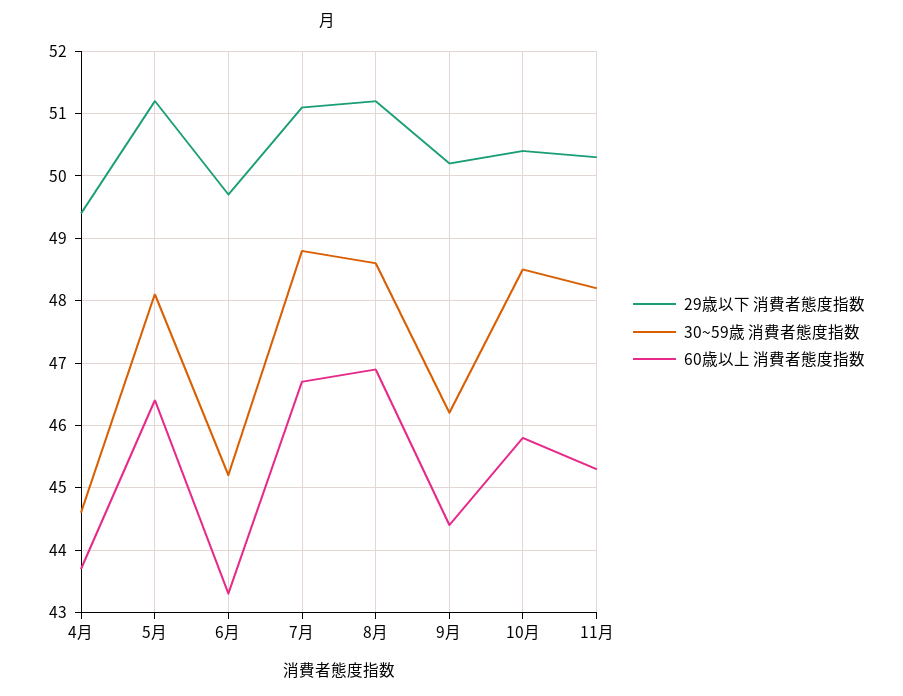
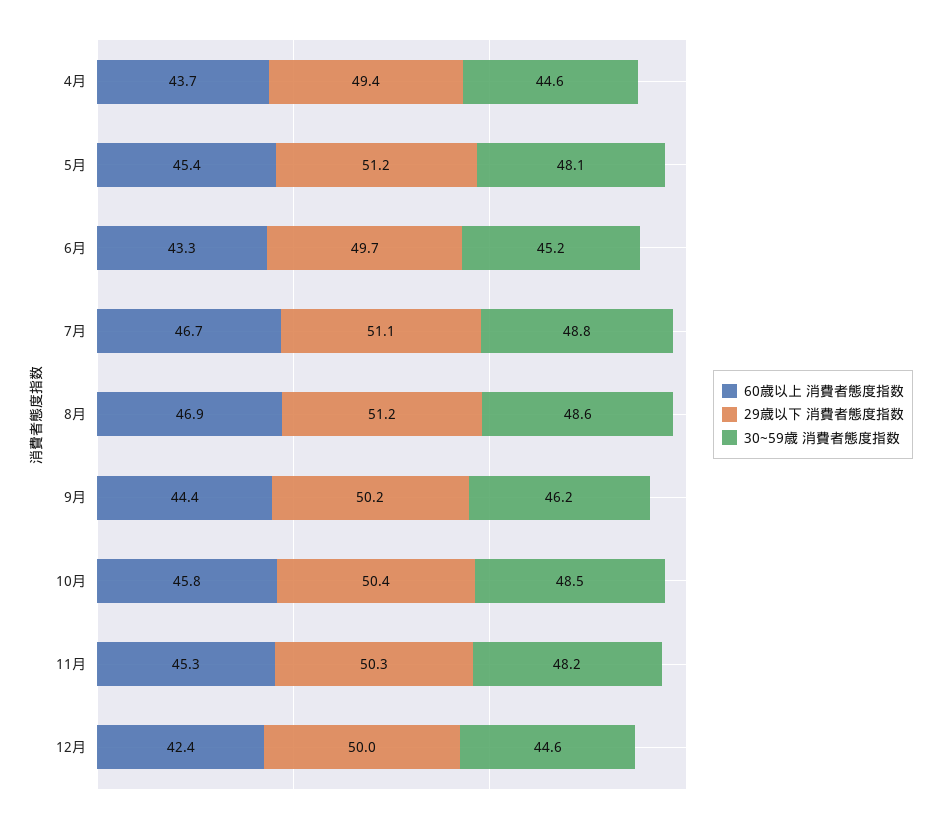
60歳以上 消費者態度指数, 5月: 46.4 -> 45.4
60歳以上 消費者態度指数, 12月: none -> 42.4
29歳以下 消費者態度指数, 12月: none -> 50
30~59歳 消費者態度指数, 12月: none -> 44.6

